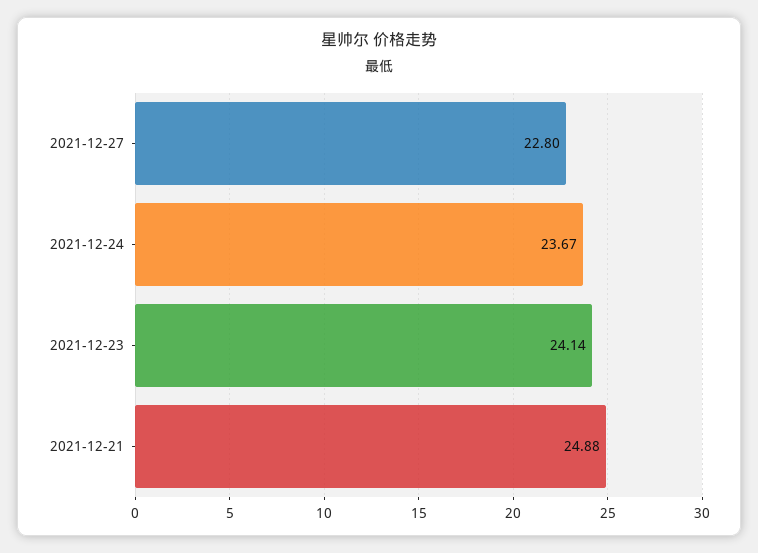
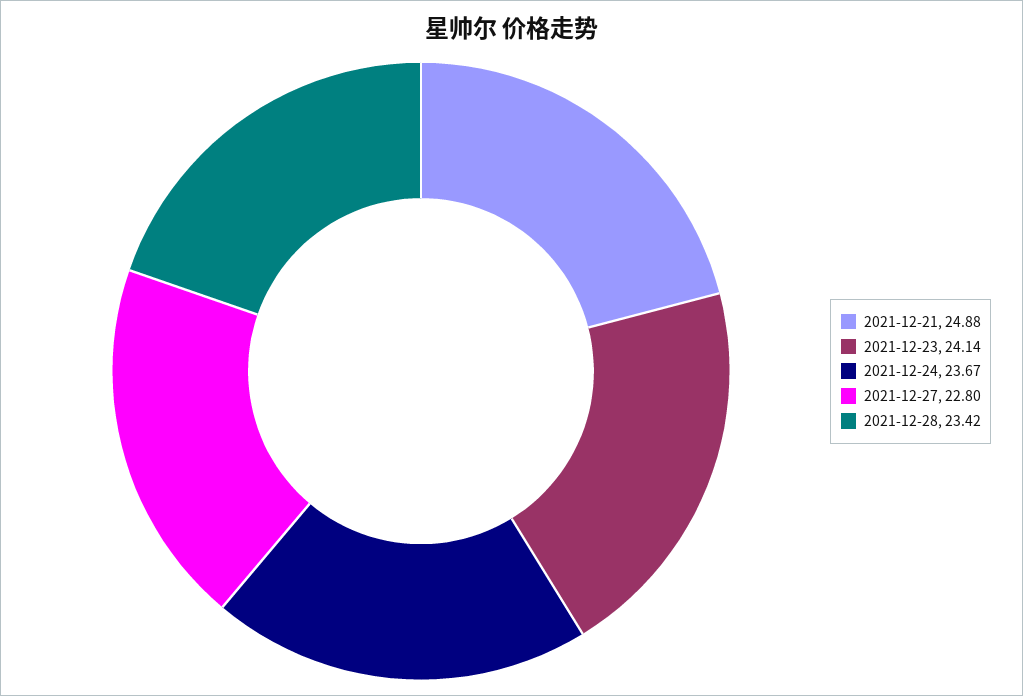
2021-12-28: none -> 23.42

